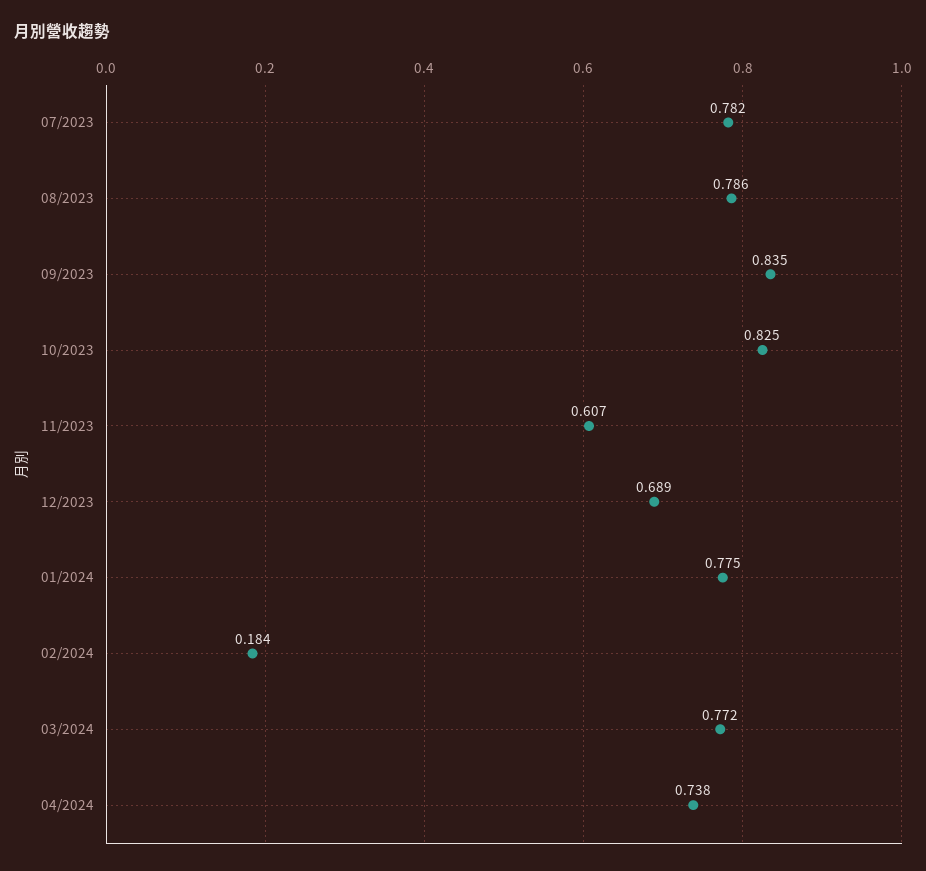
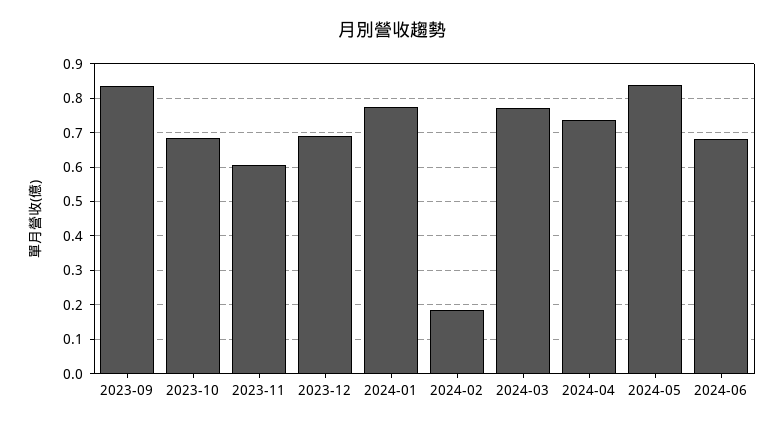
07/2023: 0.782 -> none
08/2023: 0.786 -> none
10/2023: 0.825 -> 0.68
2024-05: none -> 0.84
2024-06: none -> 0.68

